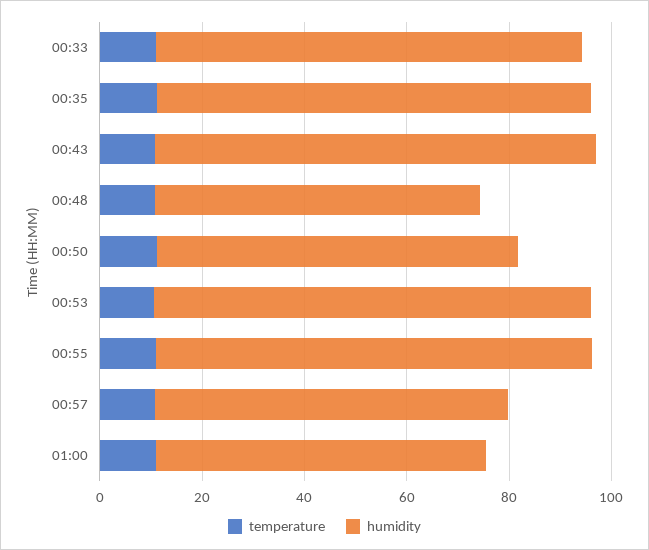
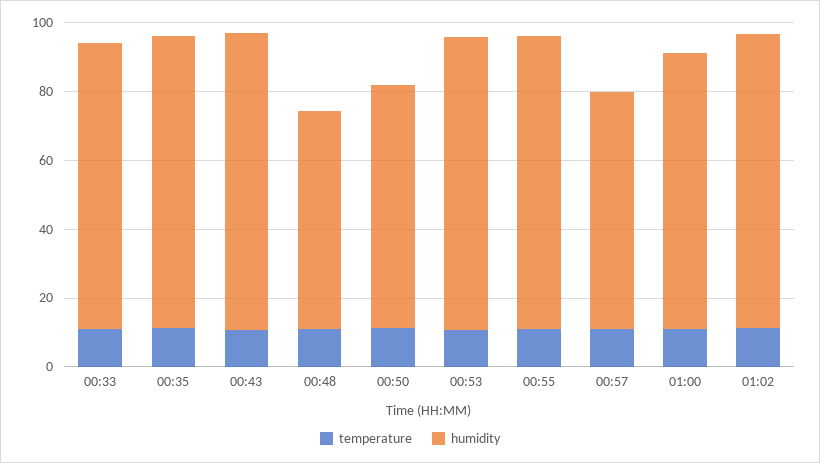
humidity, 01:00: 65 -> 80
temperature, 01:02: none -> 10
humidity, 01:02: none -> 85

